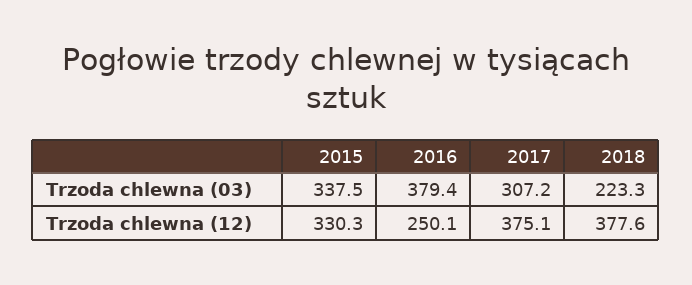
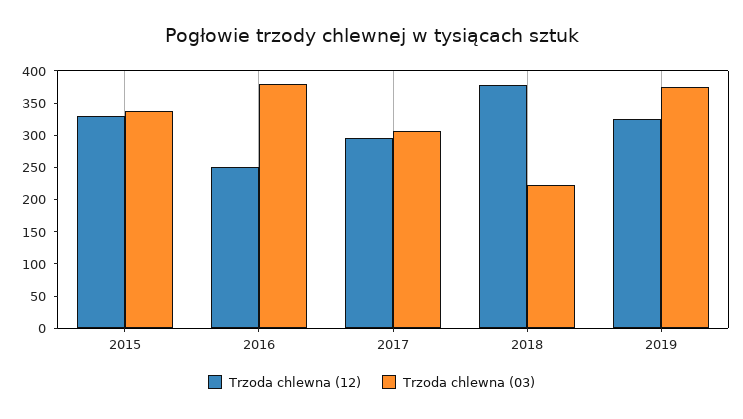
Trzoda chlewna (12), 2017: 375.1 -> 300
Trzoda chlewna (12), 2019: none -> 325
Trzoda chlewna (03), 2019: none -> 375

